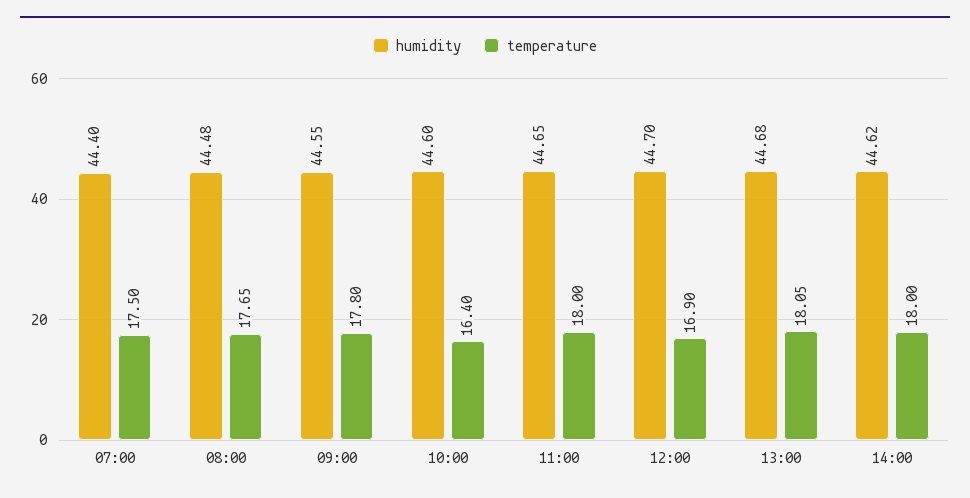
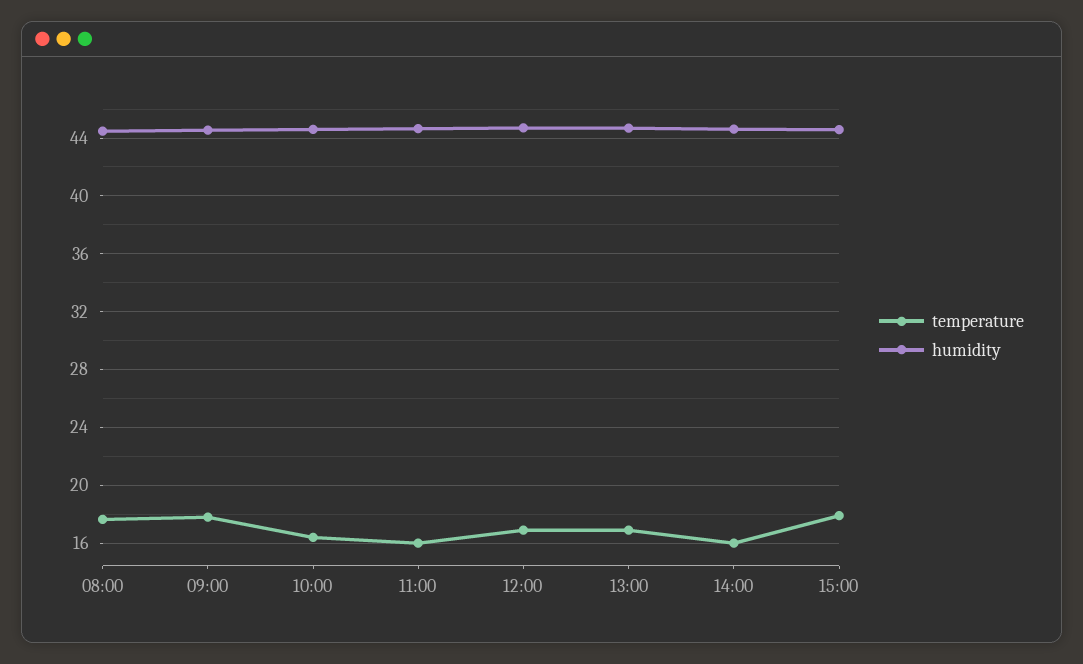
humidity, 07:00: 44.4 -> none
temperature, 07:00: 17.5 -> none
temperature, 11:00: 18 -> 16
temperature, 13:00: 18.05 -> 17
temperature, 14:00: 18 -> 16
temperature, 15:00: none -> 18
humidity, 15:00: none -> 44.5

